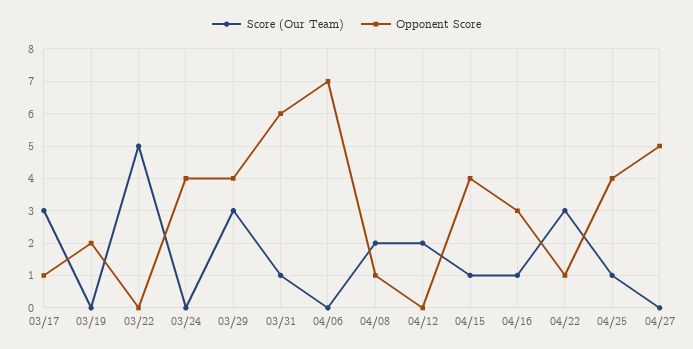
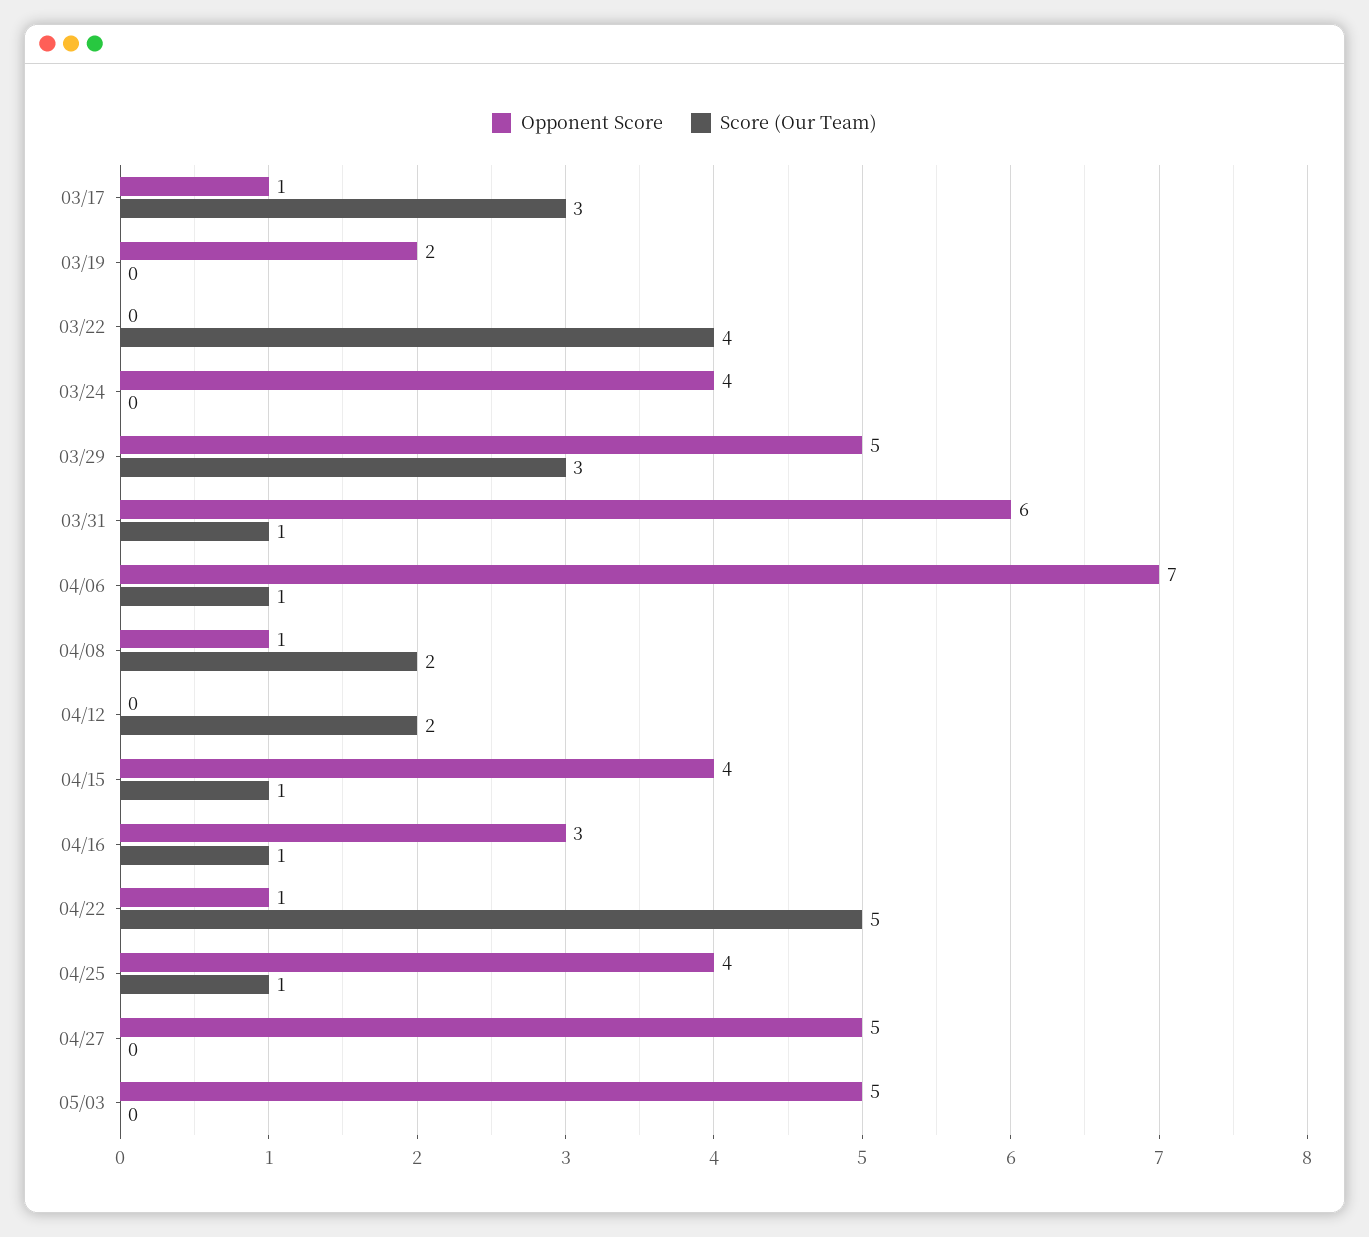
Score (Our Team), 03/22: 5 -> 4
Opponent Score, 03/29: 4 -> 5
Score (Our Team), 04/06: 0 -> 1
Score (Our Team), 04/22: 3 -> 5
Opponent Score, 05/03: none -> 5
Score (Our Team), 05/03: none -> 0

